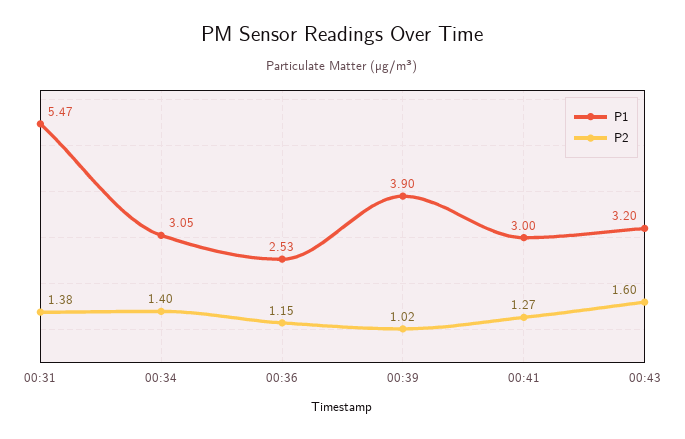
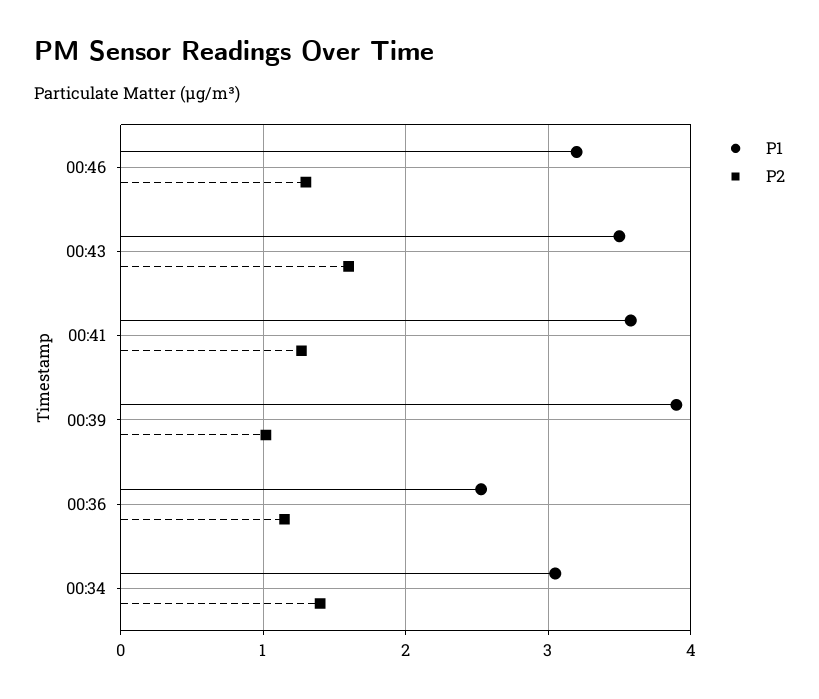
P1, 00:31: 5.47 -> none
P2, 00:31: 1.38 -> none
P1, 00:41: 3 -> 3.6
P1, 00:43: 3.2 -> 3.5
P1, 00:46: none -> 3.2
P2, 00:46: none -> 1.3

